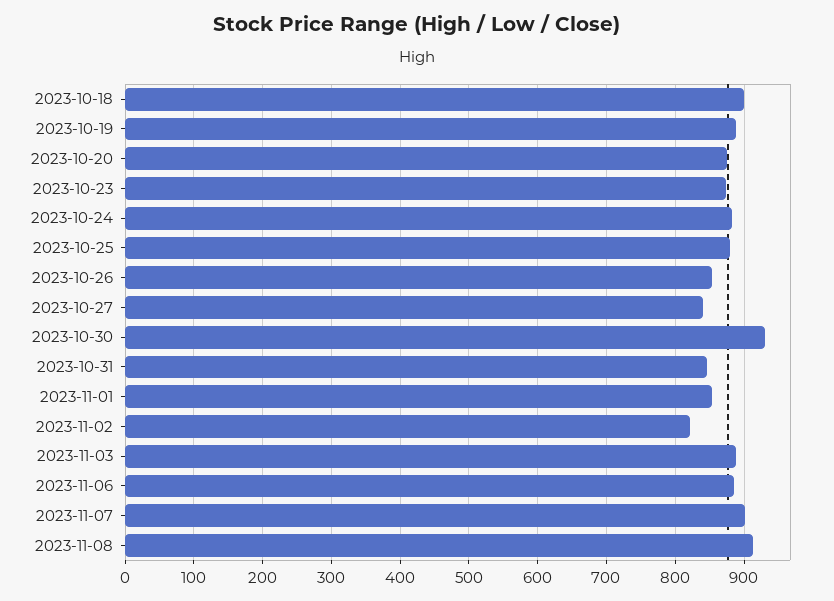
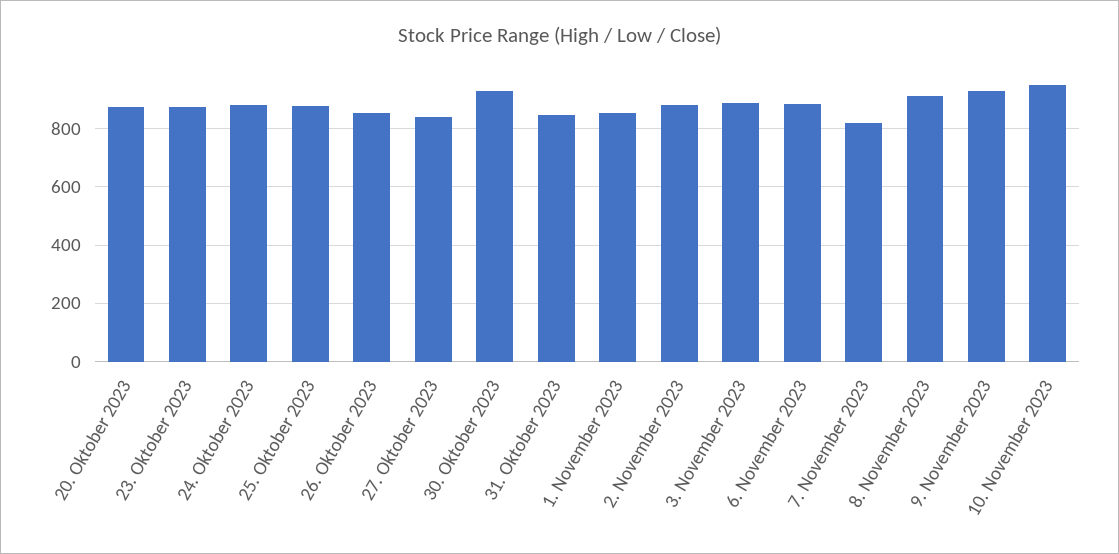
2023-10-18: 900 -> none
2023-10-19: 890 -> none
2023-11-02: 820 -> 875
2023-11-07: 900 -> 825
9. November 2023: none -> 925
10. November 2023: none -> 950

